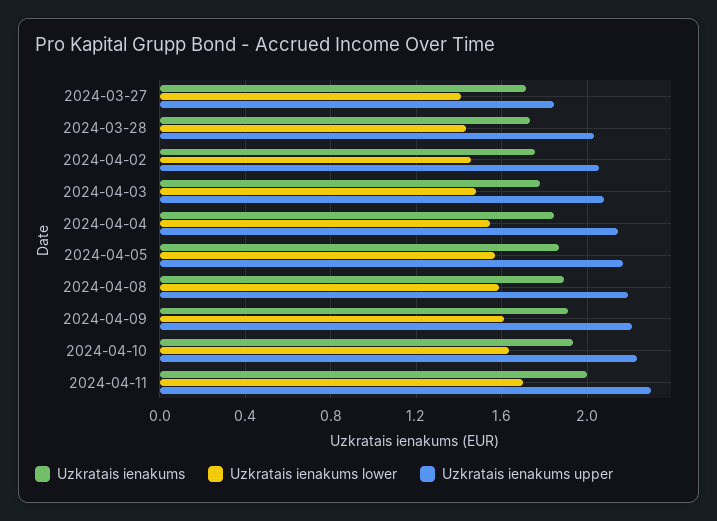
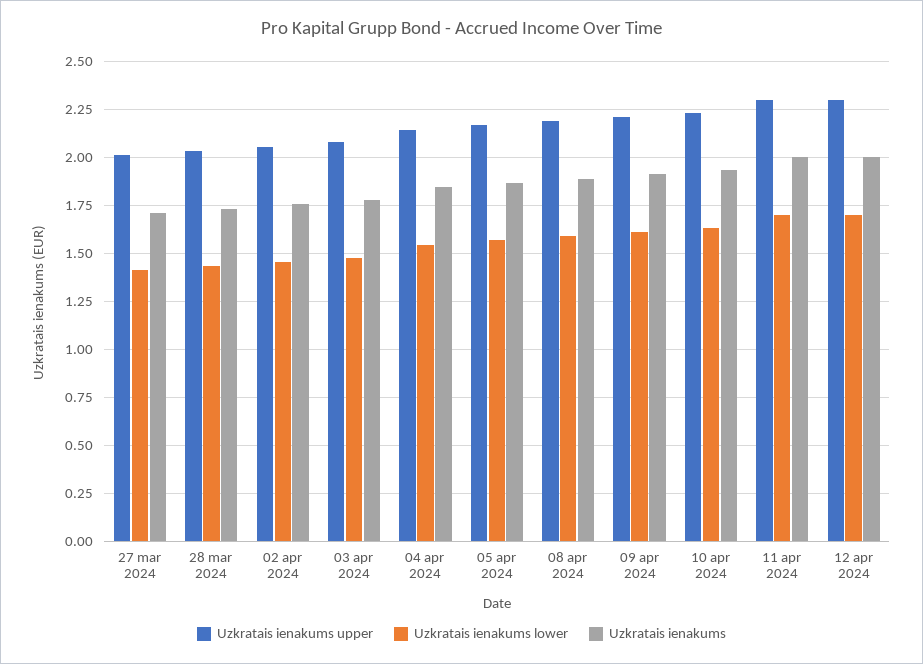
Uzkratais ienakums upper, 2024-03-27: 1.85 -> 2
Uzkratais ienakums upper, 12 apr 2024: none -> 2.3
Uzkratais ienakums lower, 12 apr 2024: none -> 1.7
Uzkratais ienakums, 12 apr 2024: none -> 2

